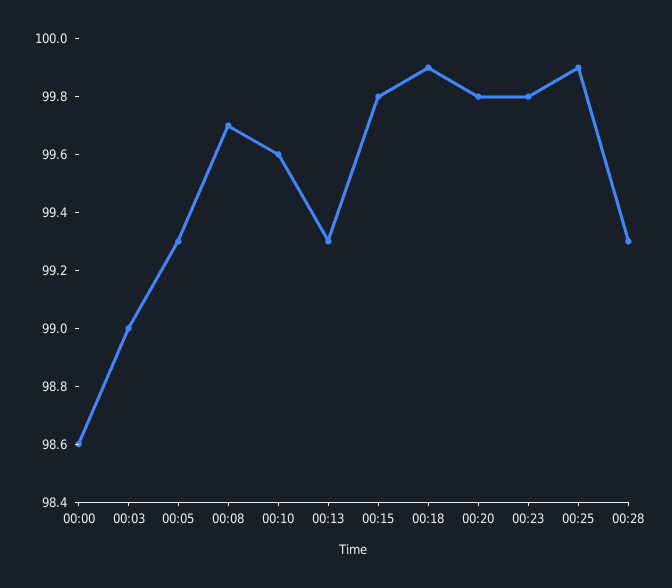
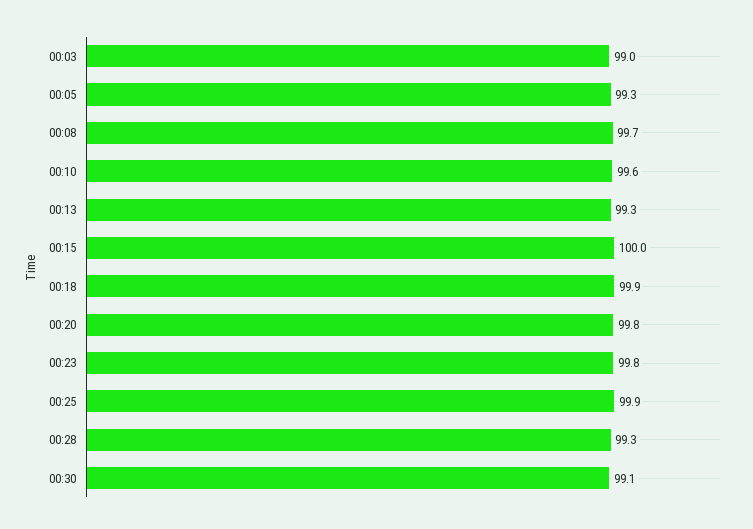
00:00: 98.6 -> none
00:15: 99.8 -> 100
00:30: none -> 99.1

